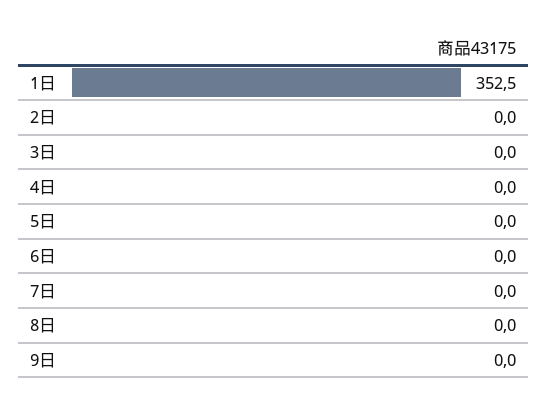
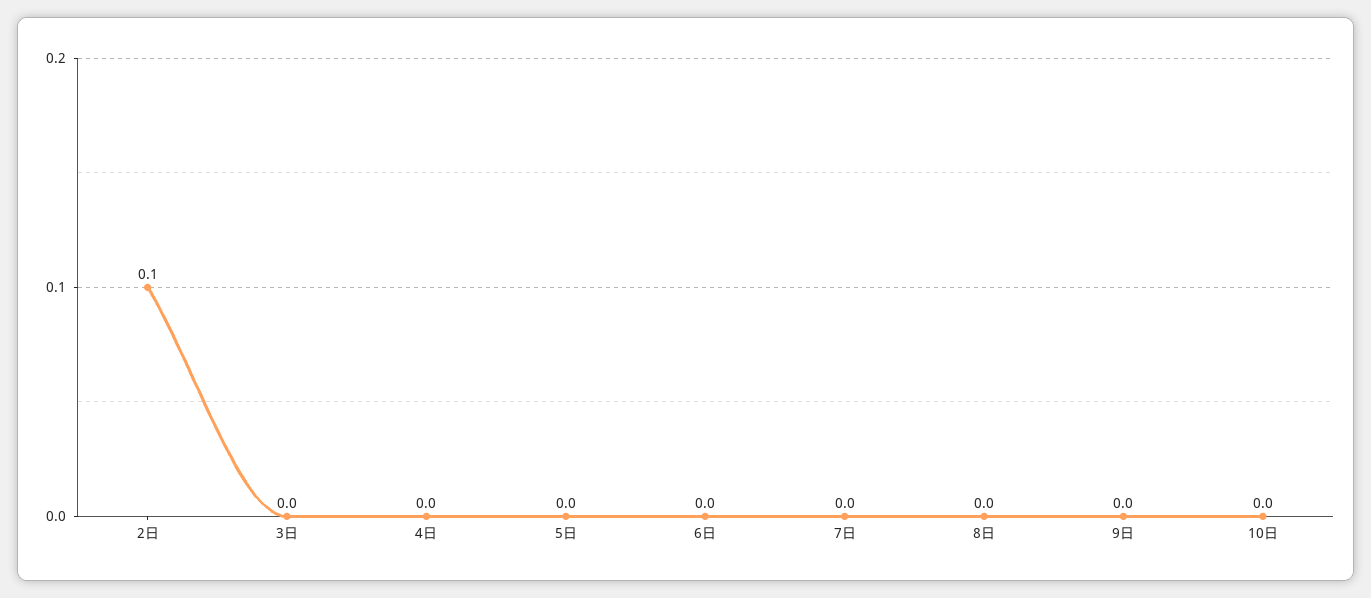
1日: 352.5 -> none
2日: 0 -> 0.1
10日: none -> 0

